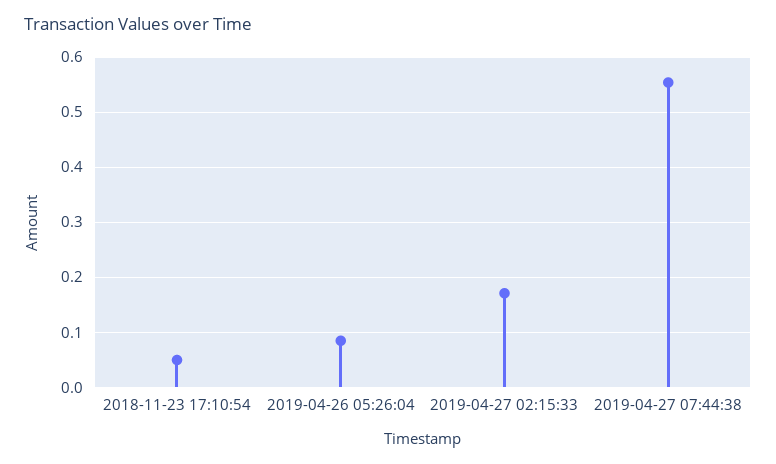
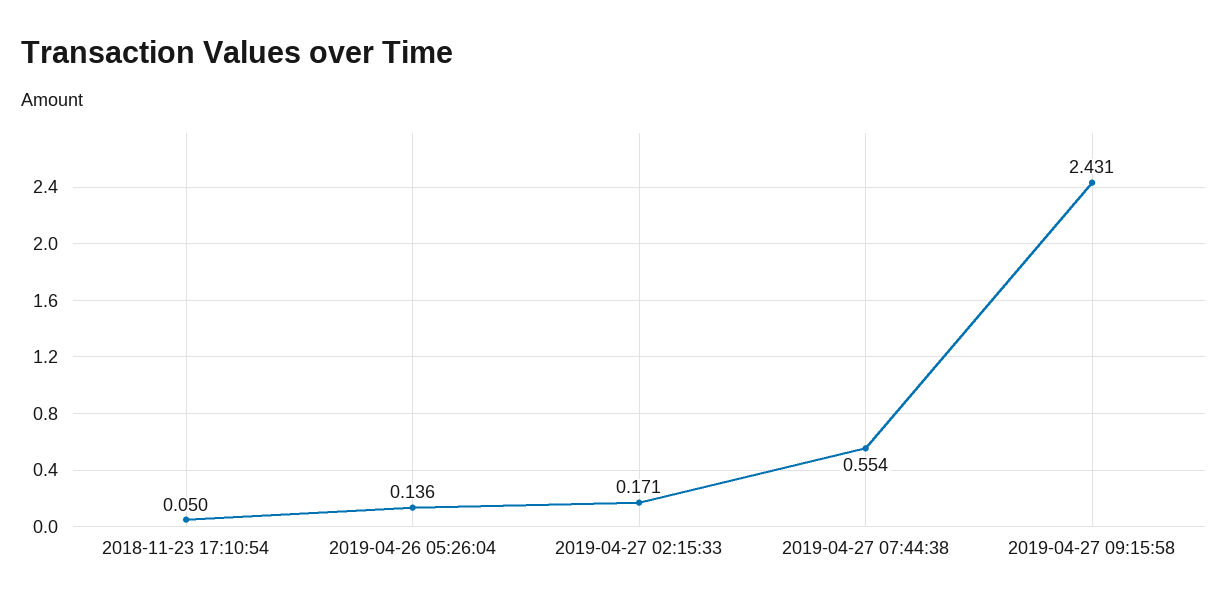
2019-04-26 05:26:04: 0.08 -> 0.136
2019-04-27 09:15:58: none -> 2.431

